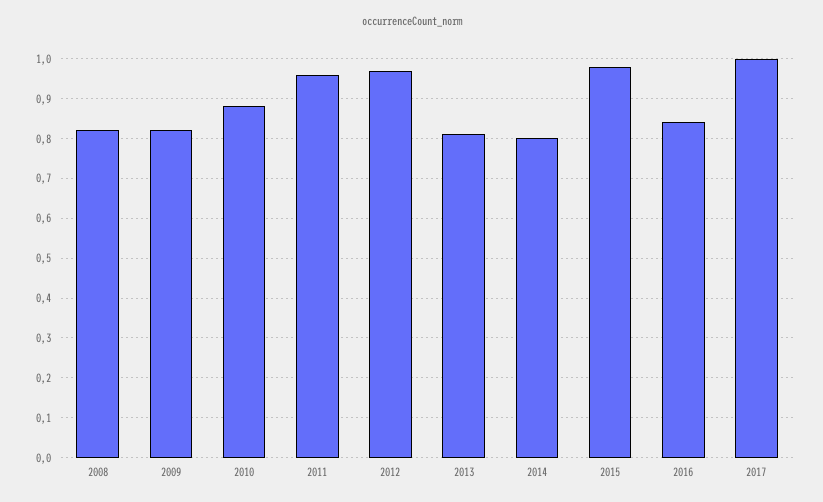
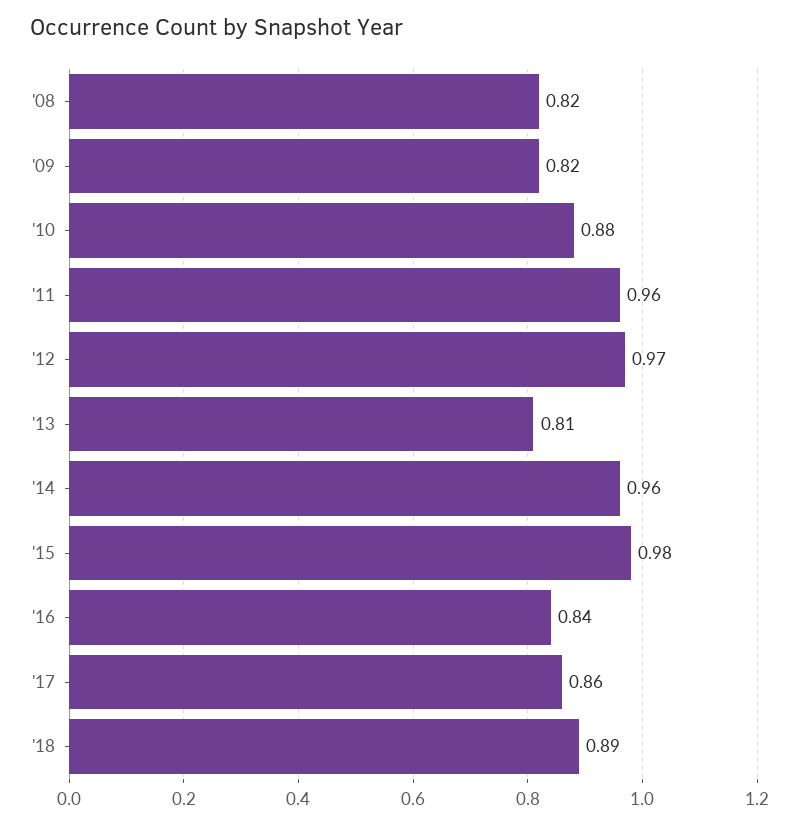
2014: 0.8 -> 0.96
2017: 1 -> 0.86
'18: none -> 0.89

